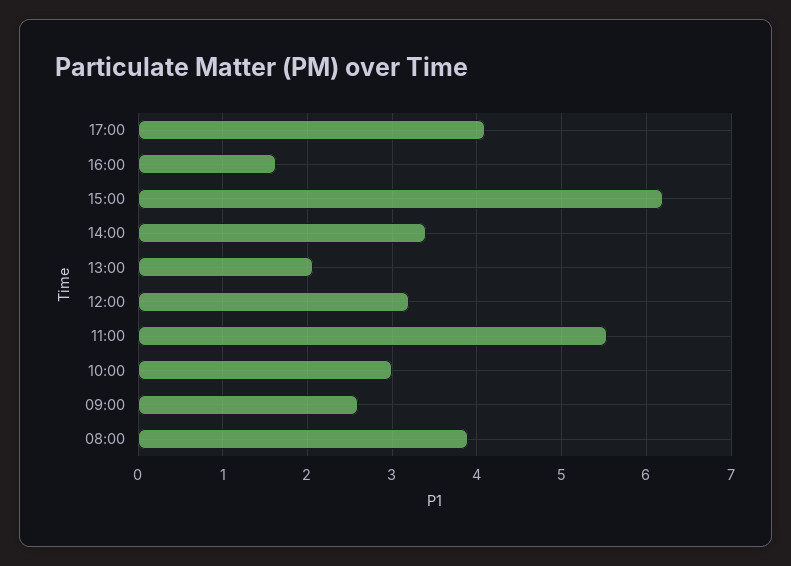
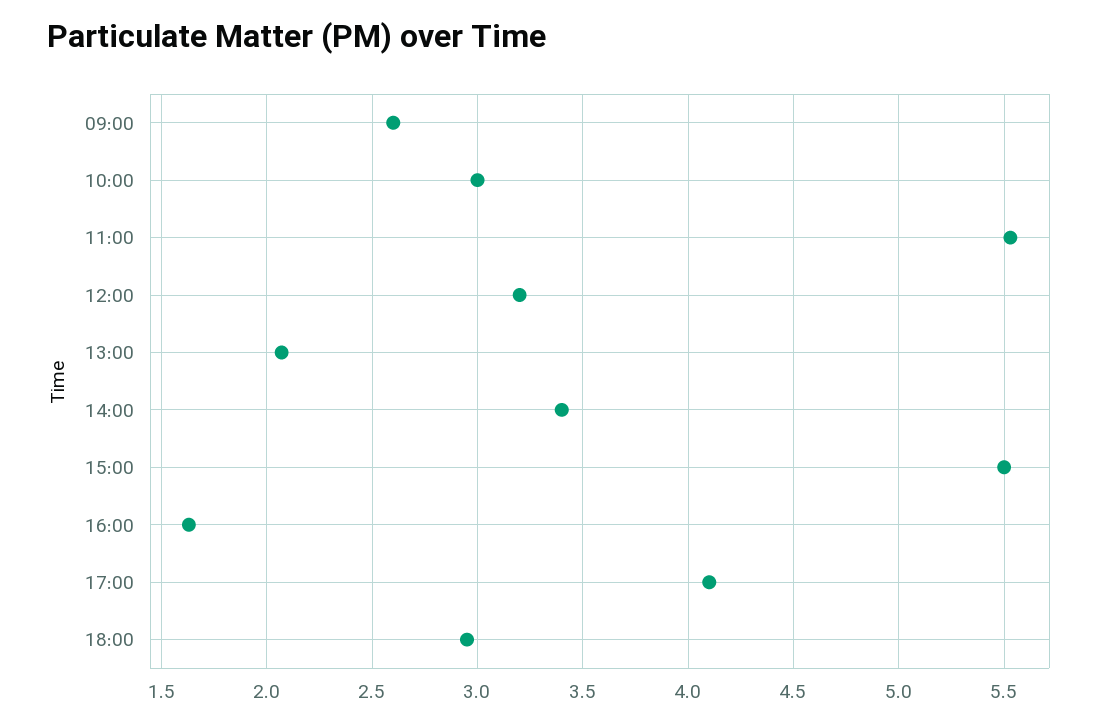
15:00: 6.2 -> 5.5
08:00: 3.9 -> none
18:00: none -> 2.95

